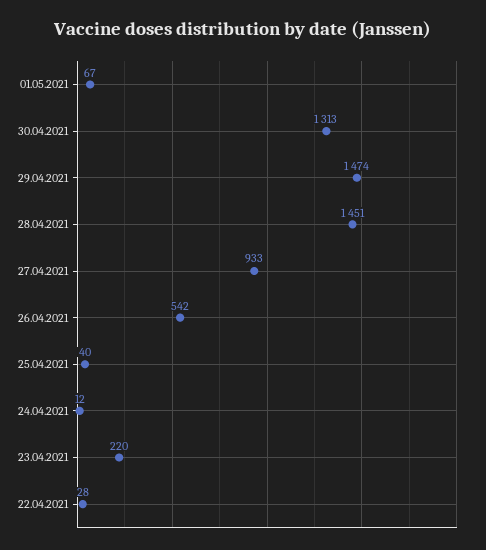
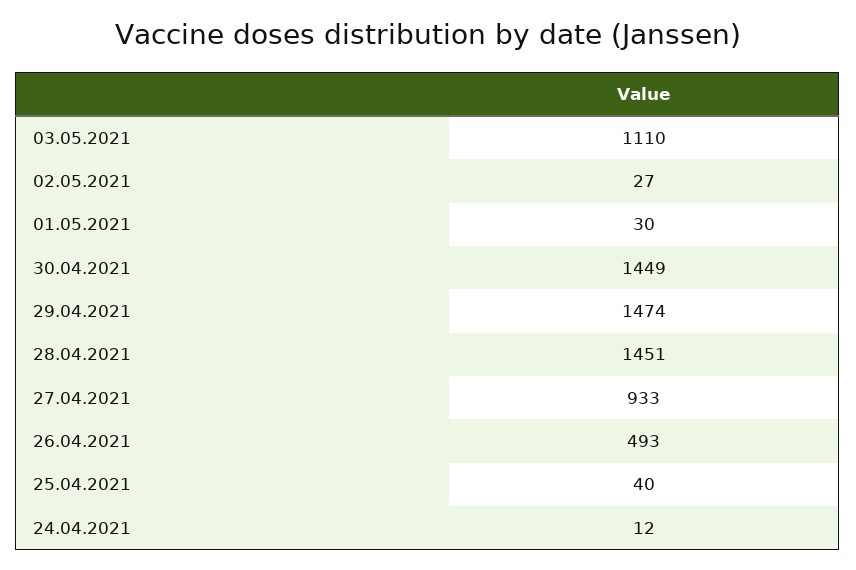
01.05.2021: 67 -> 30
30.04.2021: 1313 -> 1449
26.04.2021: 542 -> 493
23.04.2021: 220 -> none
22.04.2021: 28 -> none
03.05.2021: none -> 1110
02.05.2021: none -> 27

